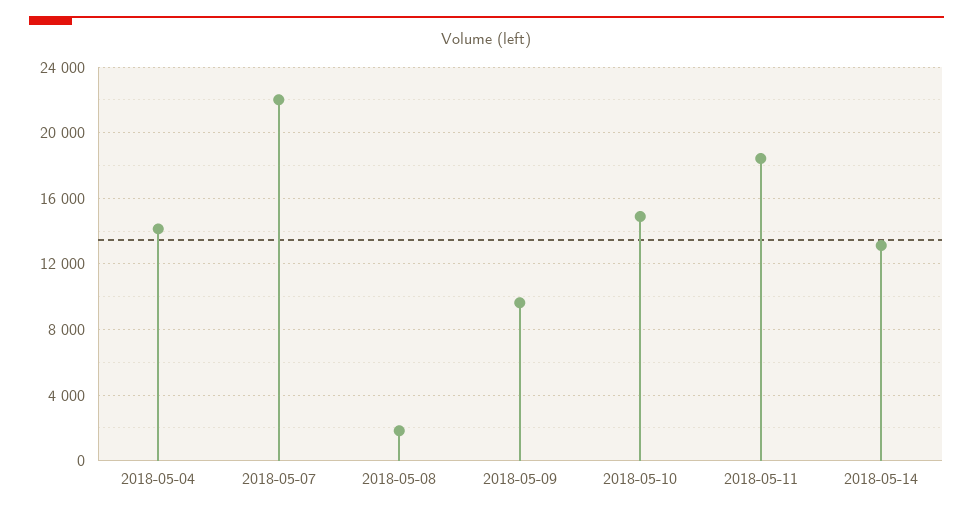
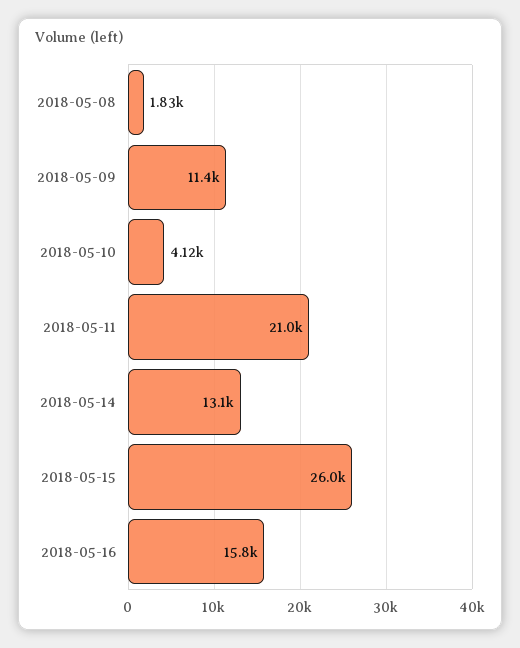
2018-05-04: 14000 -> none
2018-05-07: 22000 -> none
2018-05-09: 9500 -> 11400
2018-05-10: 15000 -> 4120
2018-05-11: 18500 -> 21000
2018-05-15: none -> 26000
2018-05-16: none -> 15800

